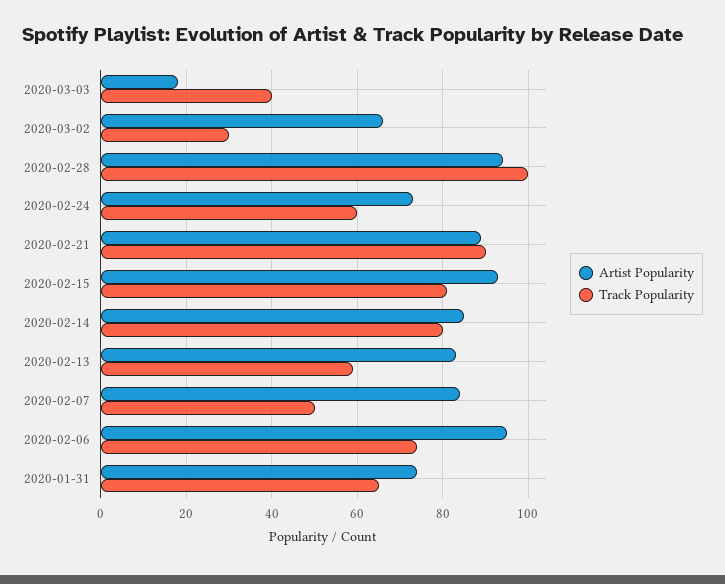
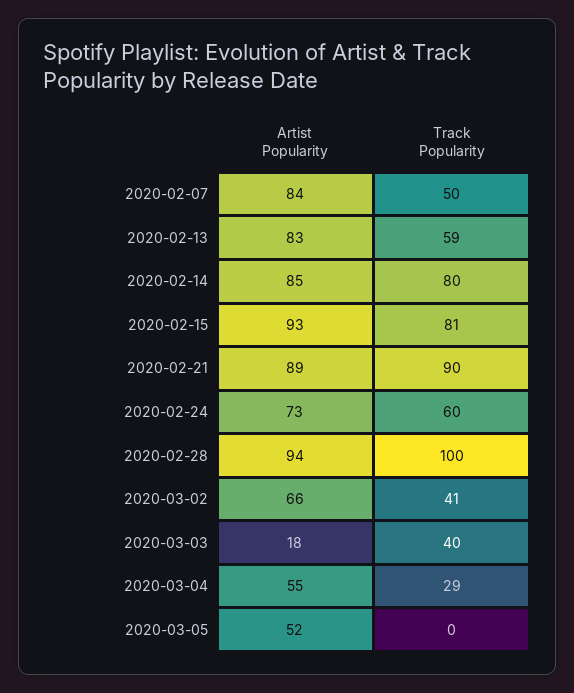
Track Popularity, 2020-03-02: 30 -> 41
Artist Popularity, 2020-02-06: 95 -> none
Track Popularity, 2020-02-06: 75 -> none
Artist Popularity, 2020-01-31: 75 -> none
Track Popularity, 2020-01-31: 65 -> none
Artist Popularity, 2020-03-04: none -> 55
Track Popularity, 2020-03-04: none -> 29
Artist Popularity, 2020-03-05: none -> 52
Track Popularity, 2020-03-05: none -> 0

